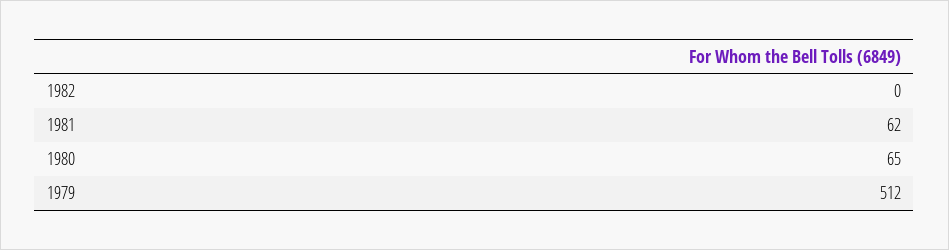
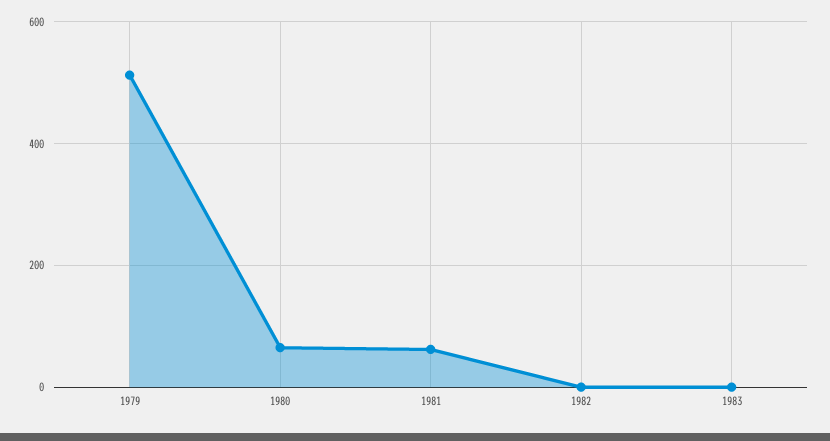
1983: none -> 0

